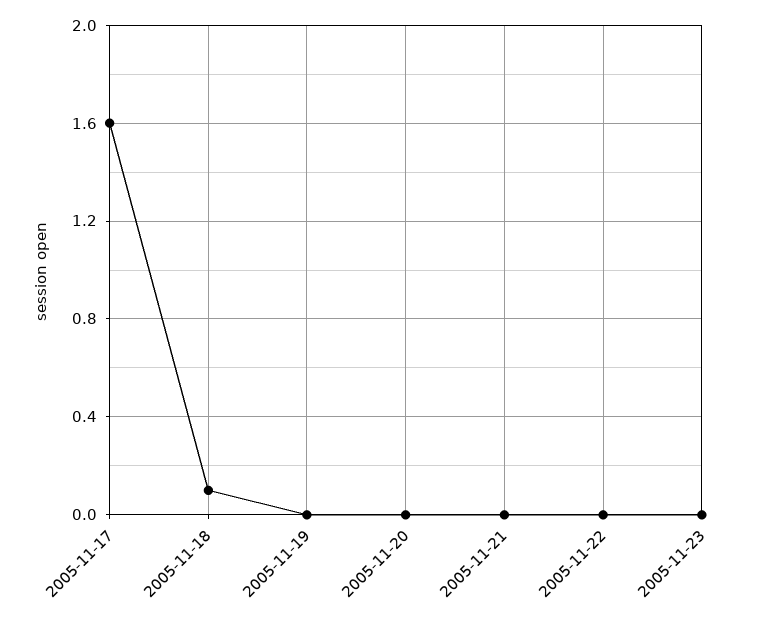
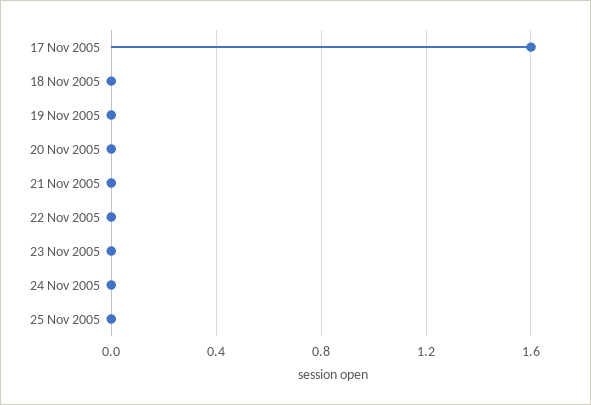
2005-11-18: 0.1 -> 0
24 Nov 2005: none -> 0
25 Nov 2005: none -> 0

